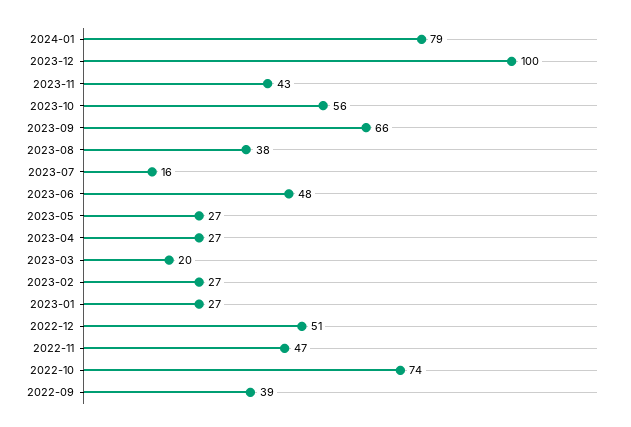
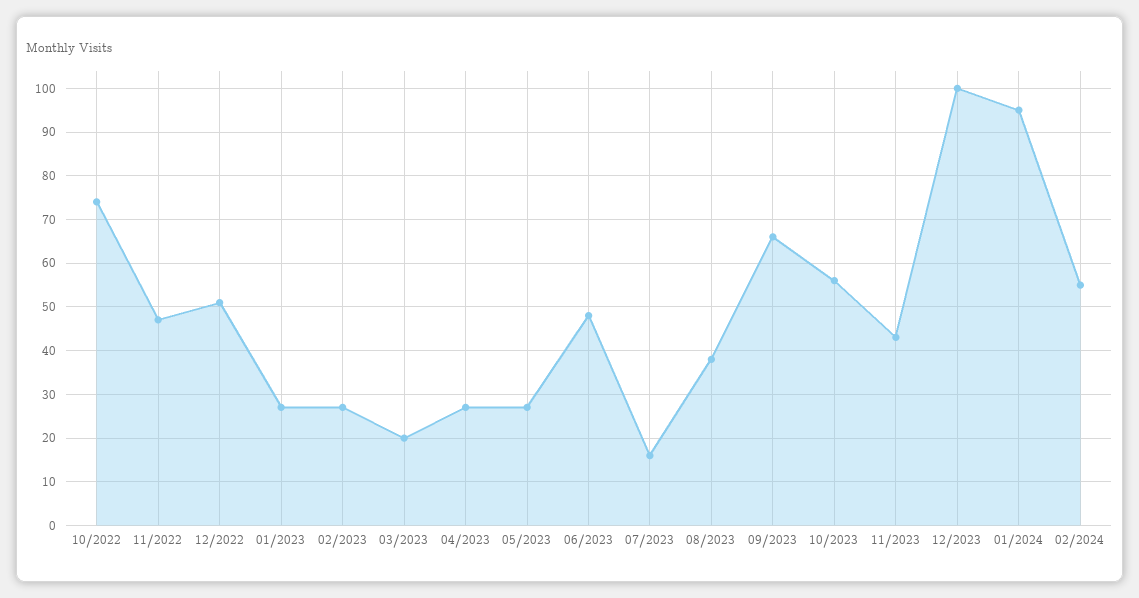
2024-01: 79 -> 95
2022-09: 39 -> none
02/2024: none -> 55

